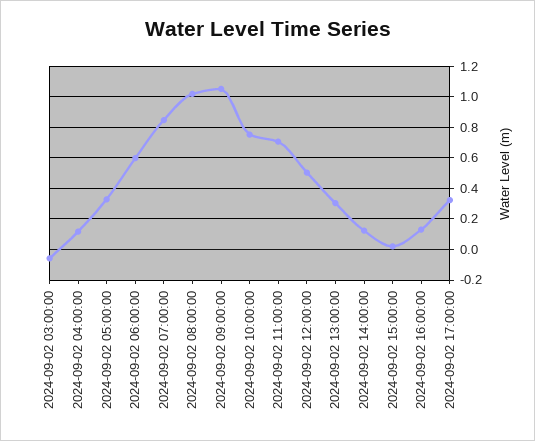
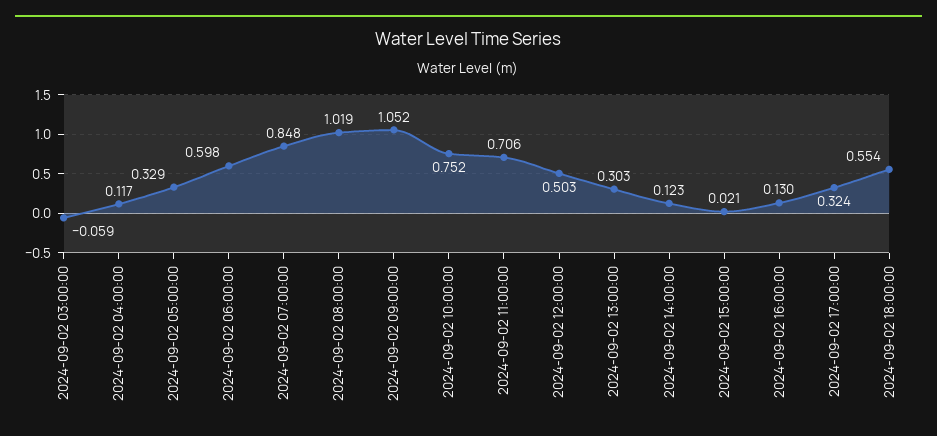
2024-09-02 18:00:00: none -> 0.554

